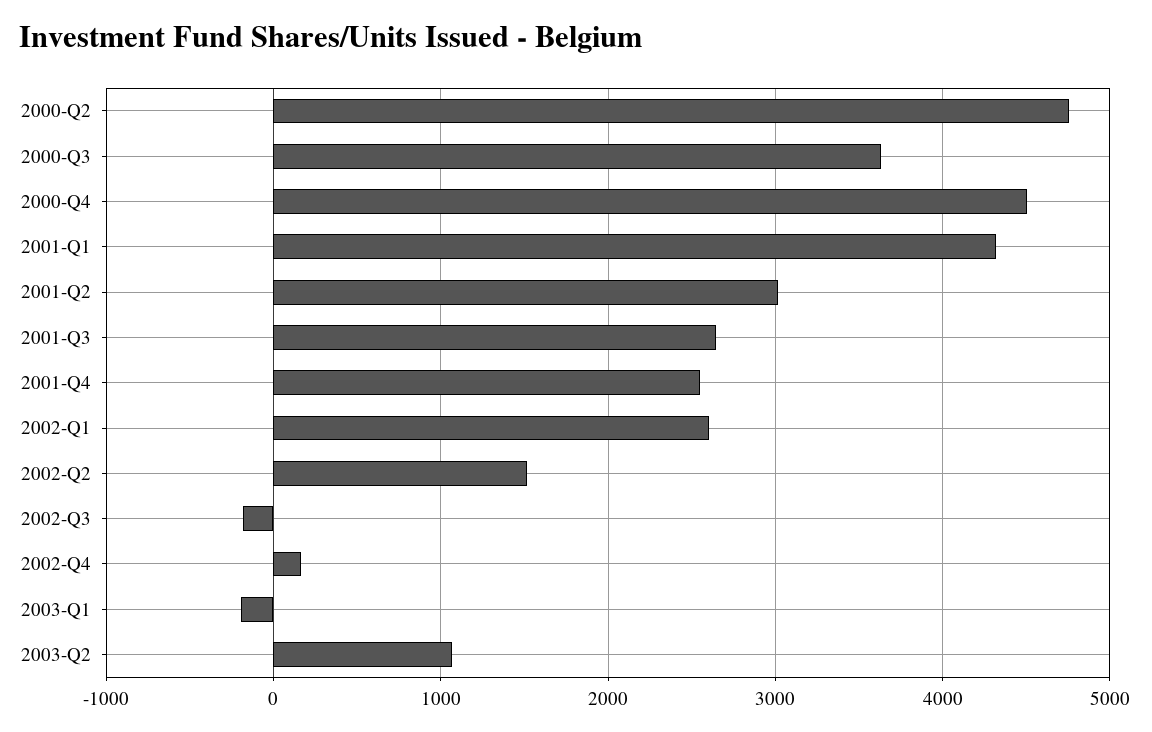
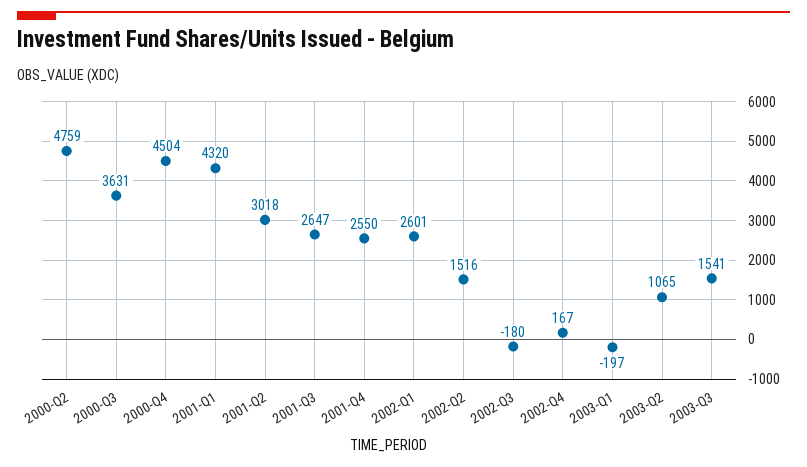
2003-Q3: none -> 1541

